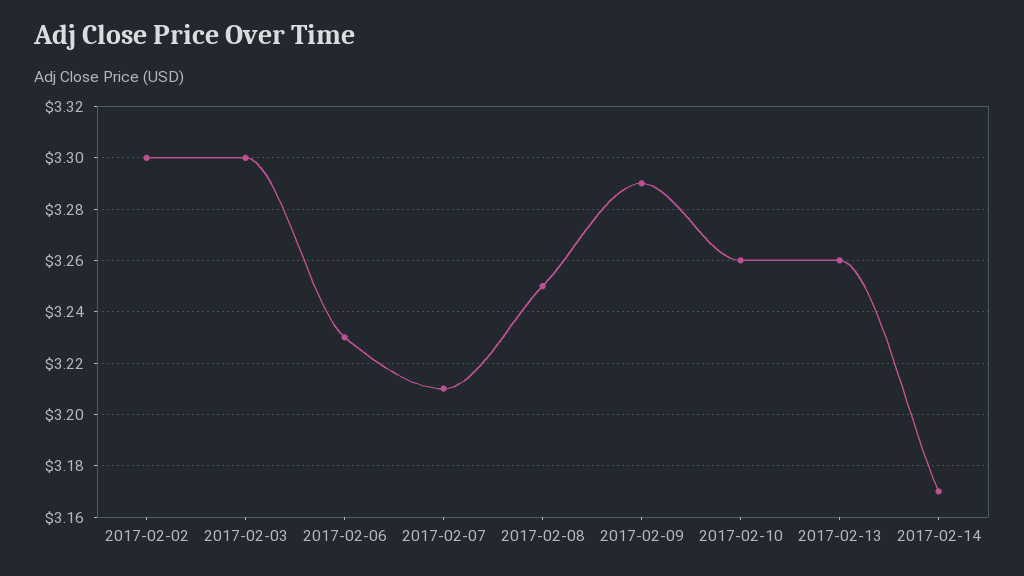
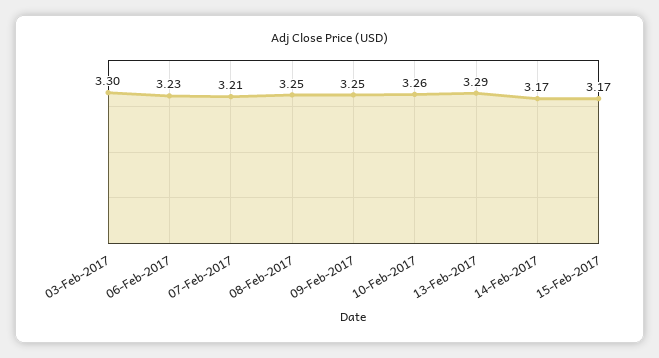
2017-02-02: 3.3 -> none
2017-02-09: 3.29 -> 3.25
2017-02-13: 3.26 -> 3.29
15-Feb-2017: none -> 3.17

